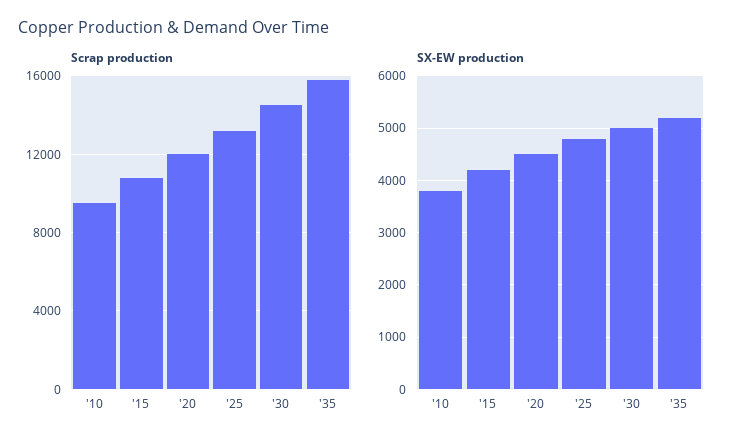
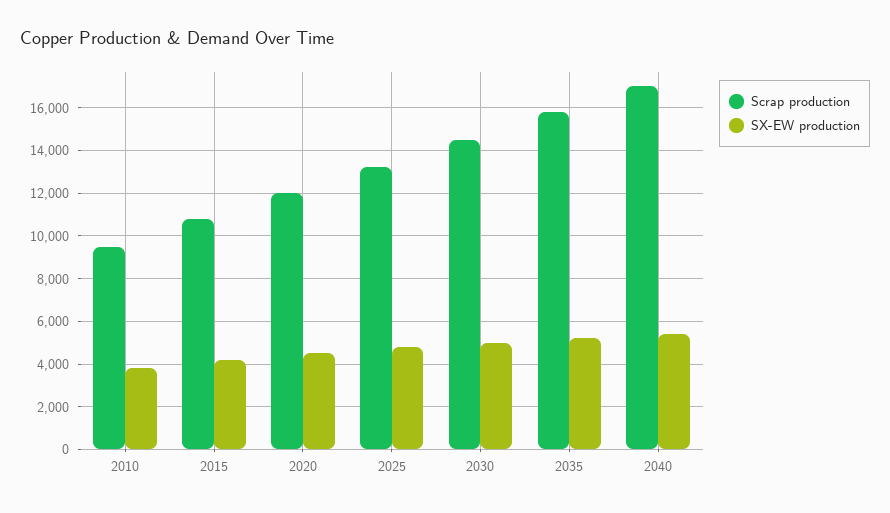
Scrap production, 2040: none -> 17000
SX-EW production, 2040: none -> 5500

